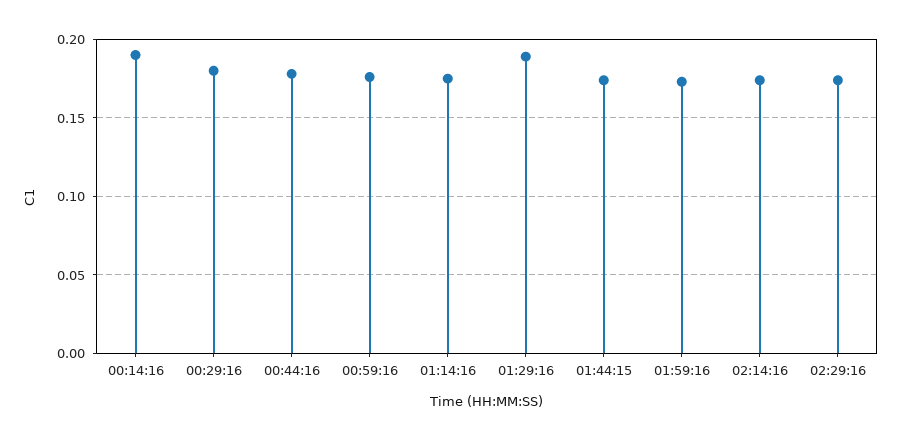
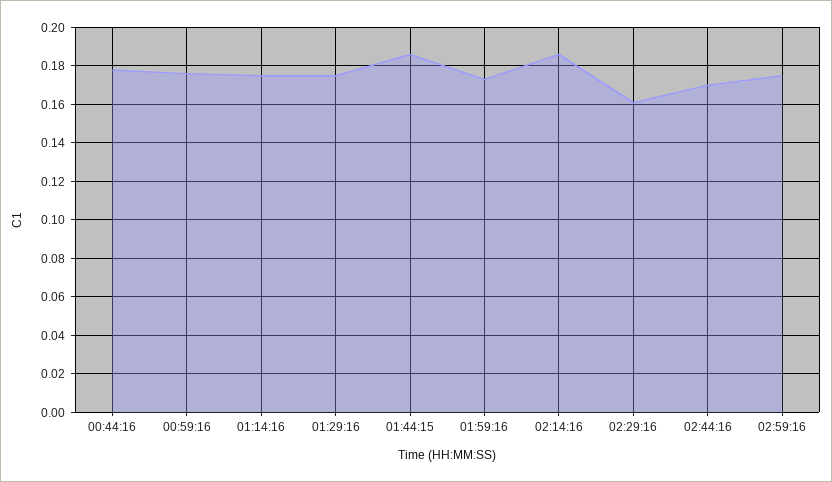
00:14:16: 0.19 -> none
00:29:16: 0.18 -> none
01:29:16: 0.19 -> 0.175
01:44:15: 0.175 -> 0.185
02:14:16: 0.175 -> 0.185
02:29:16: 0.175 -> 0.16
02:44:16: none -> 0.17
02:59:16: none -> 0.175

